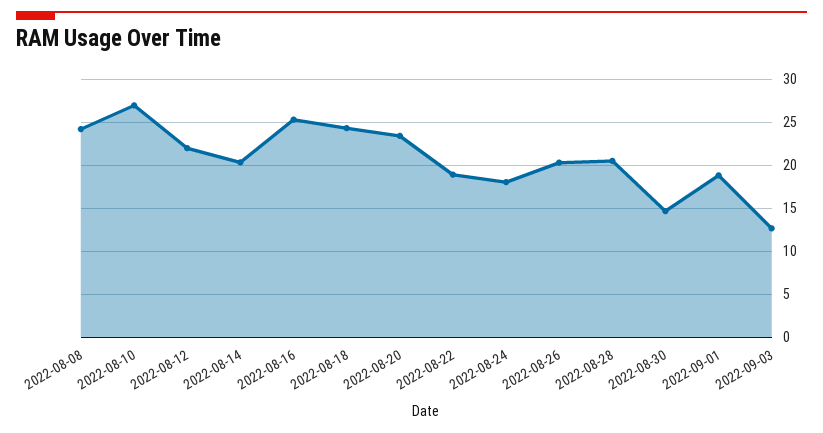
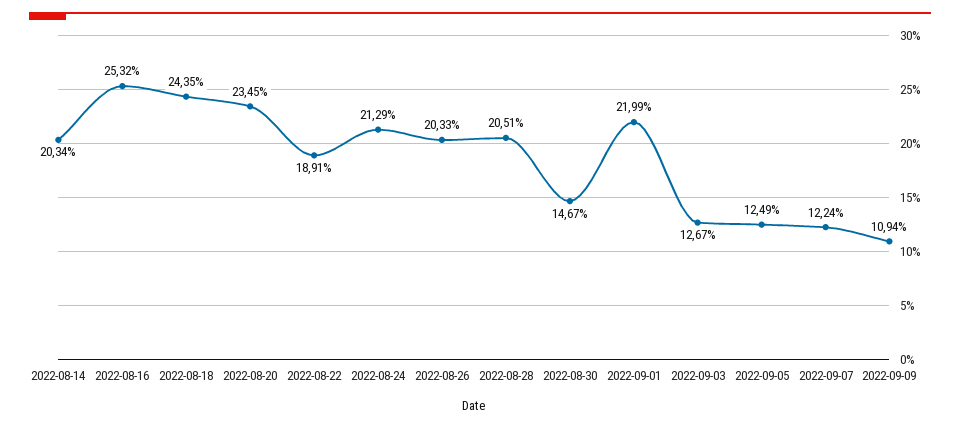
2022-08-08: 24 -> none
2022-08-10: 27 -> none
2022-08-12: 22 -> none
2022-08-24: 18 -> 21.29
2022-09-01: 19 -> 21.99
2022-09-05: none -> 12.49
2022-09-07: none -> 12.24
2022-09-09: none -> 10.94

